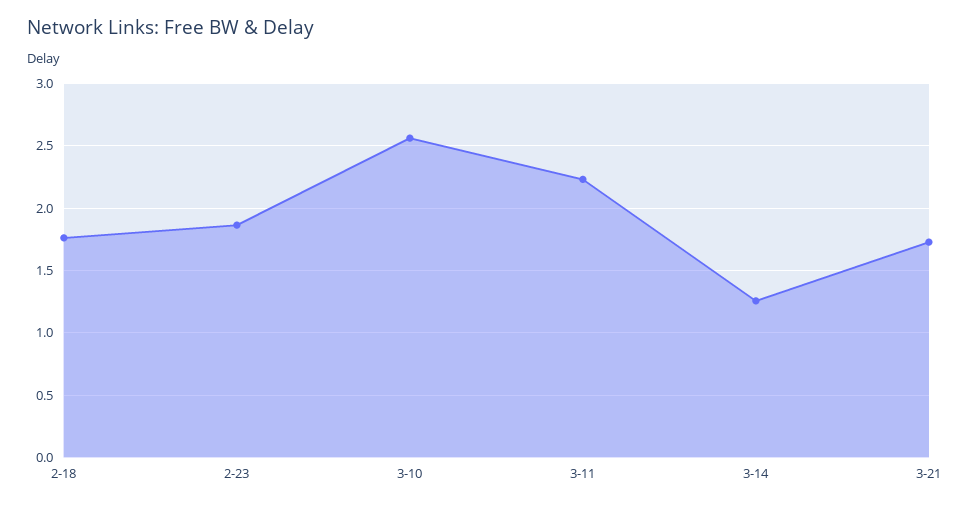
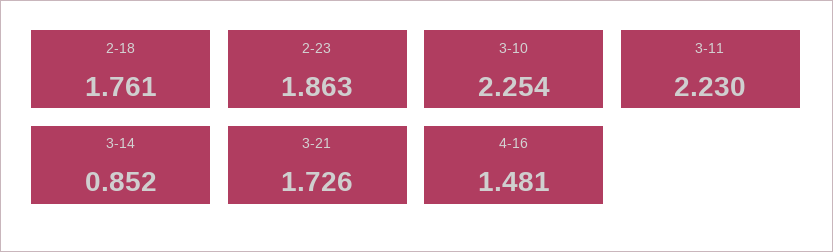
3-10: 2.55 -> 2.254
3-14: 1.25 -> 0.852
4-16: none -> 1.481

